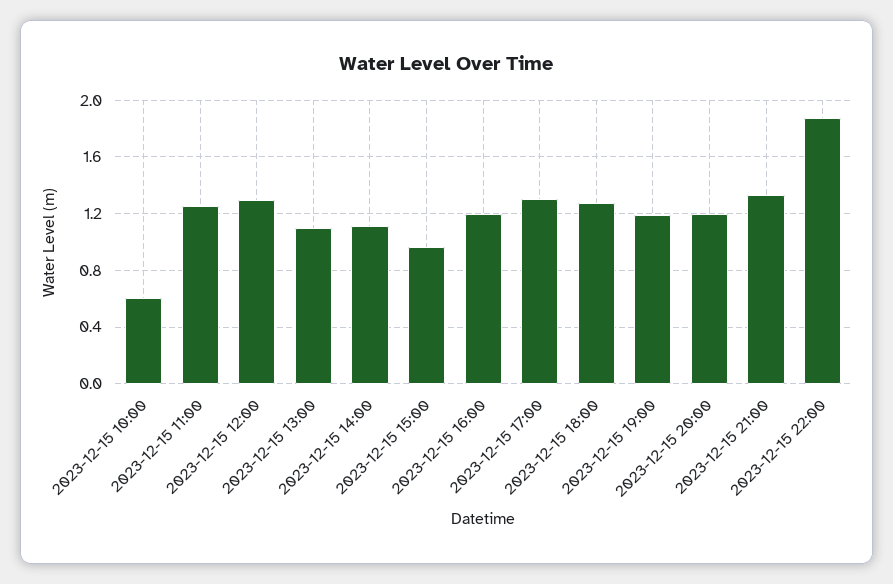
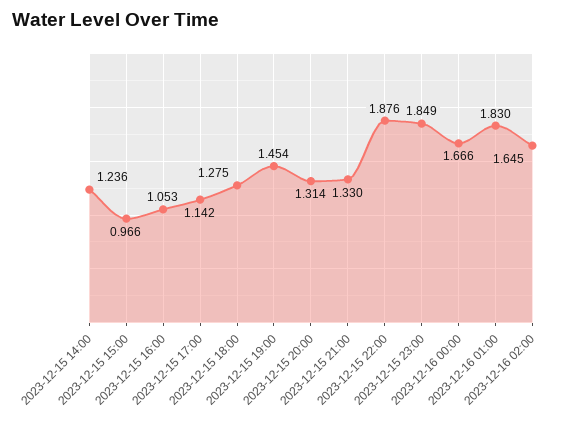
2023-12-15 10:00: 0.6 -> none
2023-12-15 11:00: 1.25 -> none
2023-12-15 12:00: 1.3 -> none
2023-12-15 13:00: 1.1 -> none
2023-12-15 14:00: 1.1 -> 1.236
2023-12-15 16:00: 1.2 -> 1.053
2023-12-15 17:00: 1.3 -> 1.142
2023-12-15 19:00: 1.2 -> 1.454
2023-12-15 20:00: 1.2 -> 1.314
2023-12-15 23:00: none -> 1.849
2023-12-16 00:00: none -> 1.666
2023-12-16 01:00: none -> 1.83
2023-12-16 02:00: none -> 1.645

